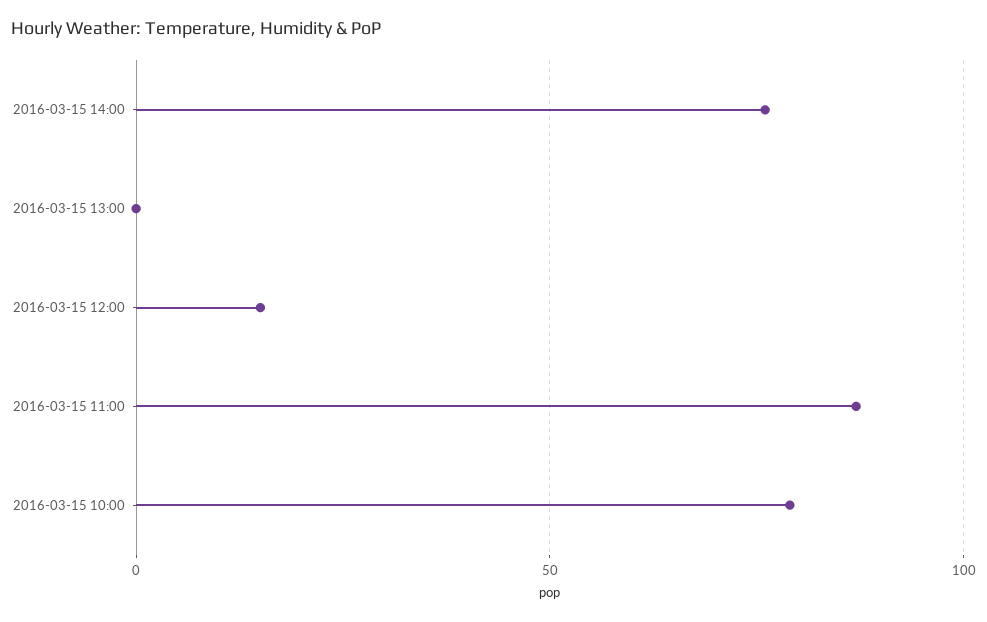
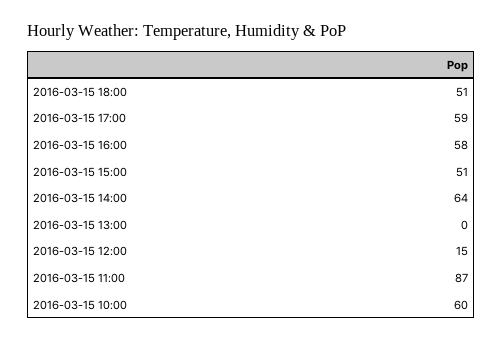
2016-03-15 14:00: 75 -> 64
2016-03-15 10:00: 80 -> 60
2016-03-15 18:00: none -> 51
2016-03-15 17:00: none -> 59
2016-03-15 16:00: none -> 58
2016-03-15 15:00: none -> 51

